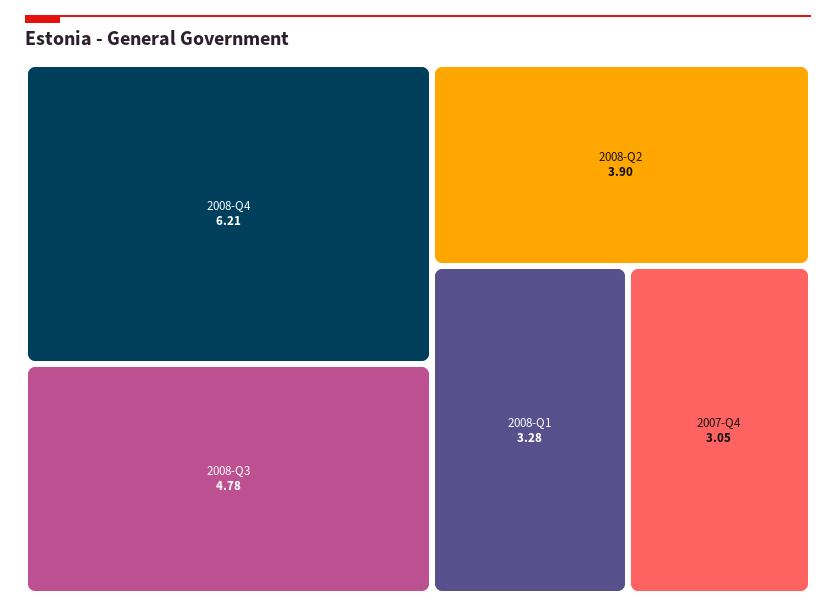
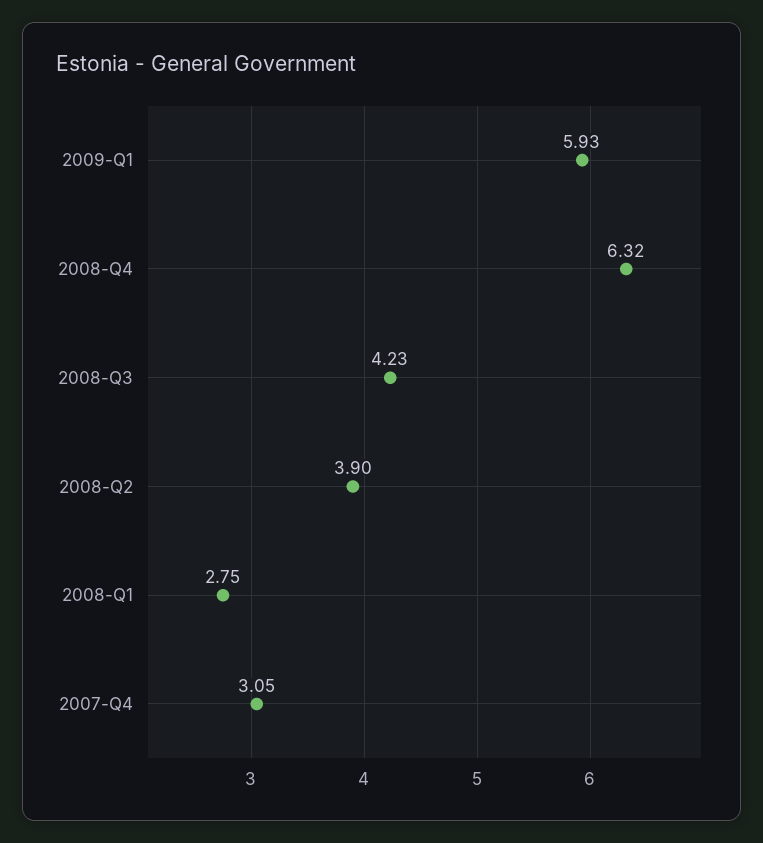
2008-Q4: 6.21 -> 6.32
2008-Q3: 4.78 -> 4.23
2008-Q1: 3.28 -> 2.75
2009-Q1: none -> 5.93

